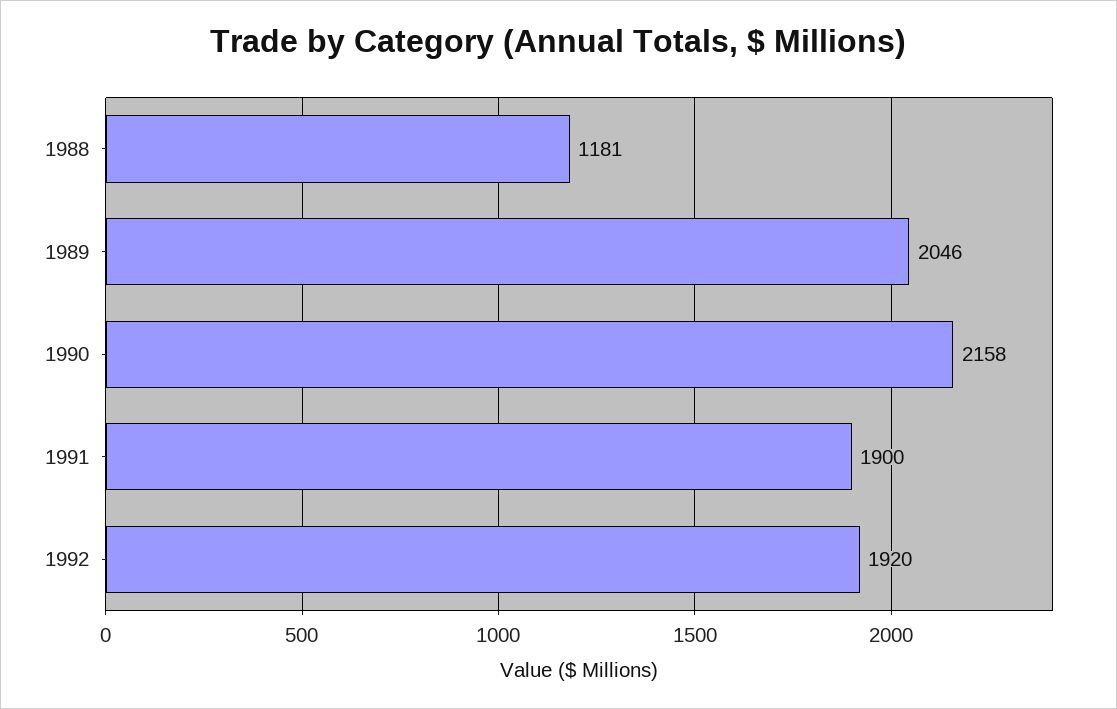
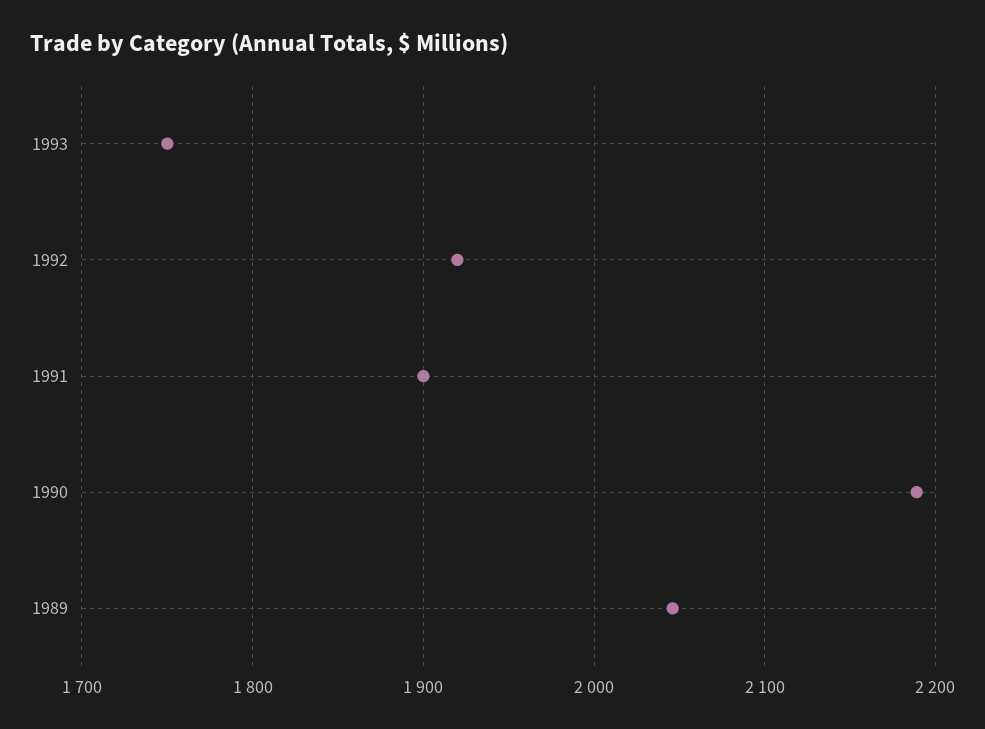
1988: 1181 -> none
1990: 2158 -> 2190
1993: none -> 1750

